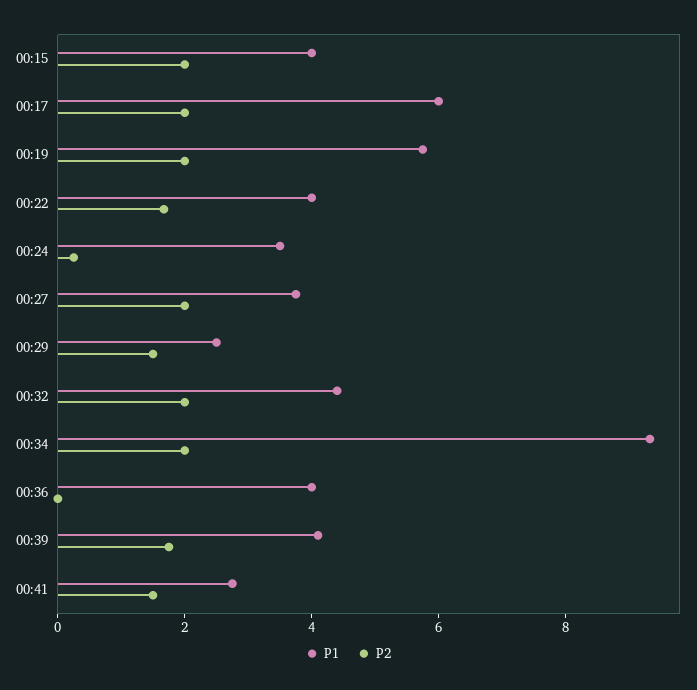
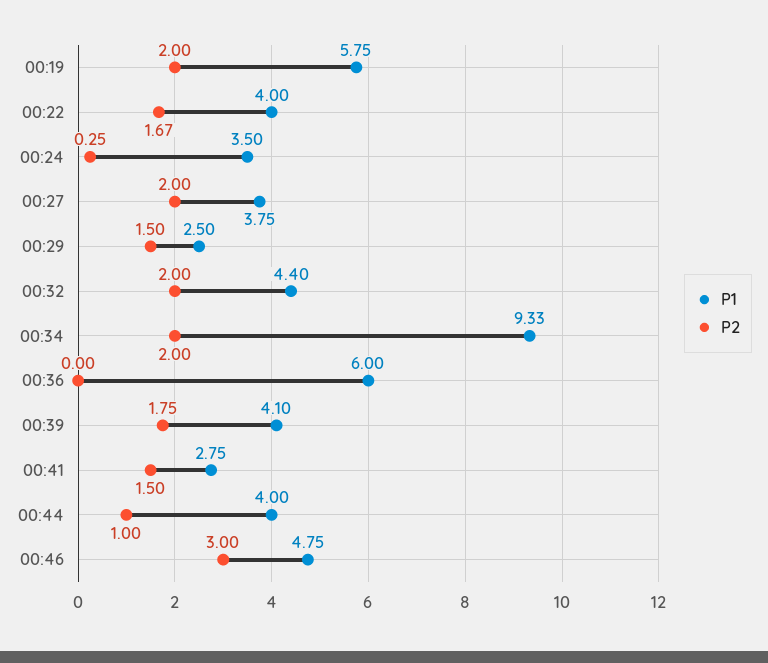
P1, 00:15: 4 -> none
P2, 00:15: 2 -> none
P1, 00:17: 6 -> none
P2, 00:17: 2 -> none
P1, 00:36: 4 -> 6
P1, 00:44: none -> 4
P2, 00:44: none -> 1
P1, 00:46: none -> 4.75
P2, 00:46: none -> 3

